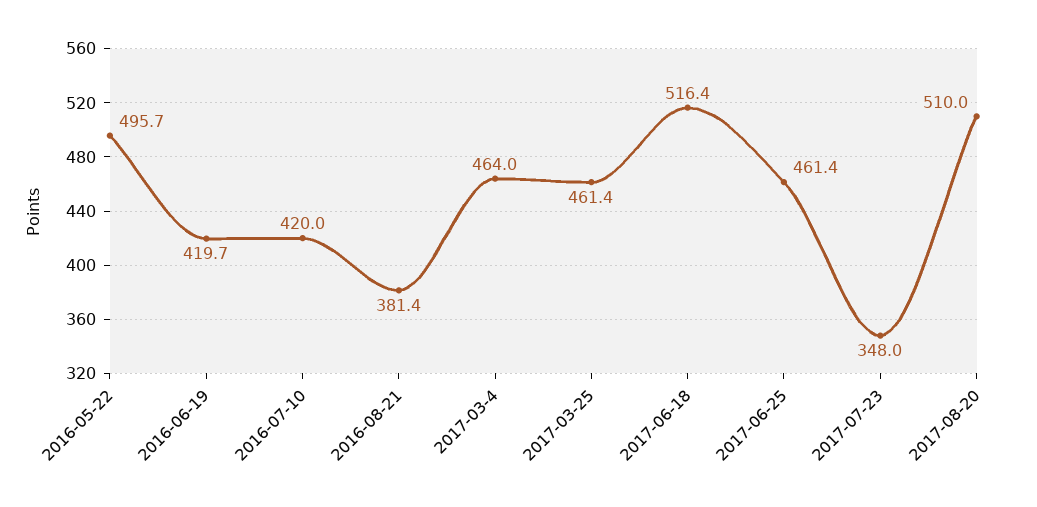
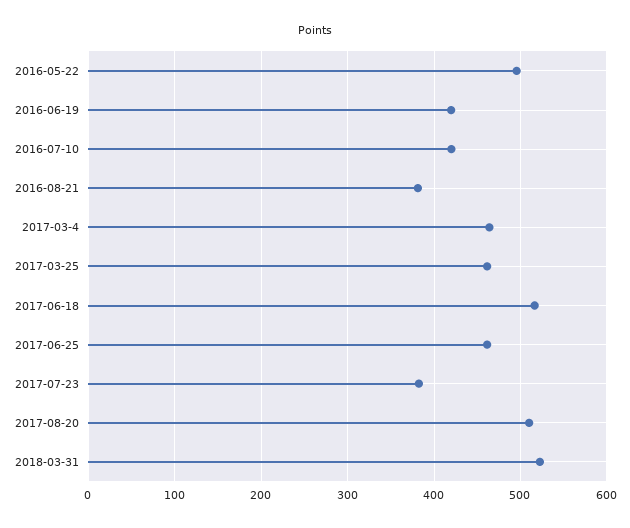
2017-07-23: 348 -> 380
2018-03-31: none -> 520

